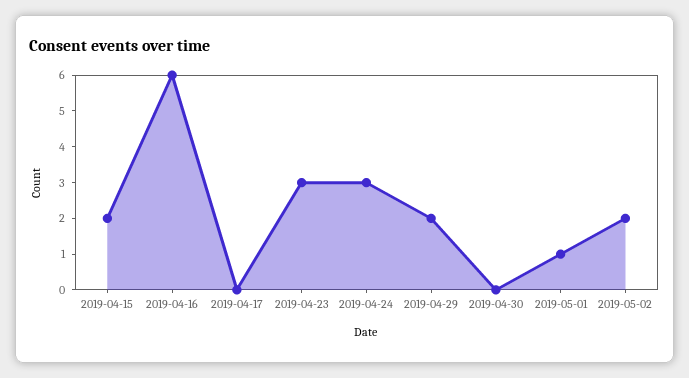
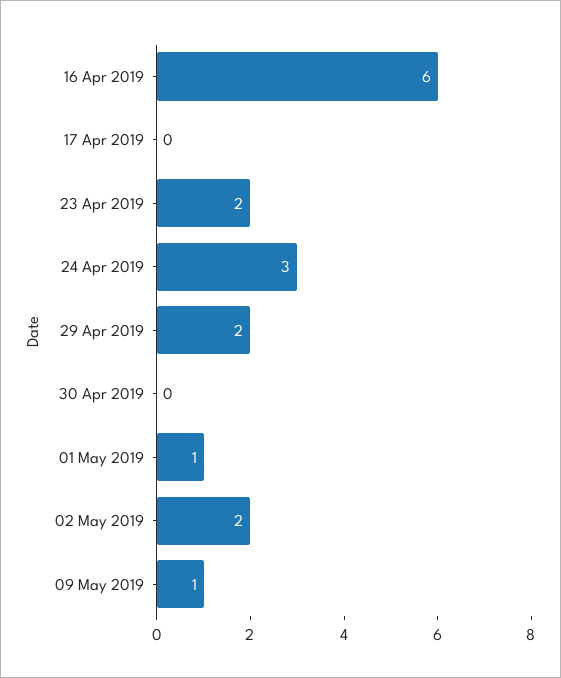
2019-04-15: 2 -> none
2019-04-23: 3 -> 2
09 May 2019: none -> 1

